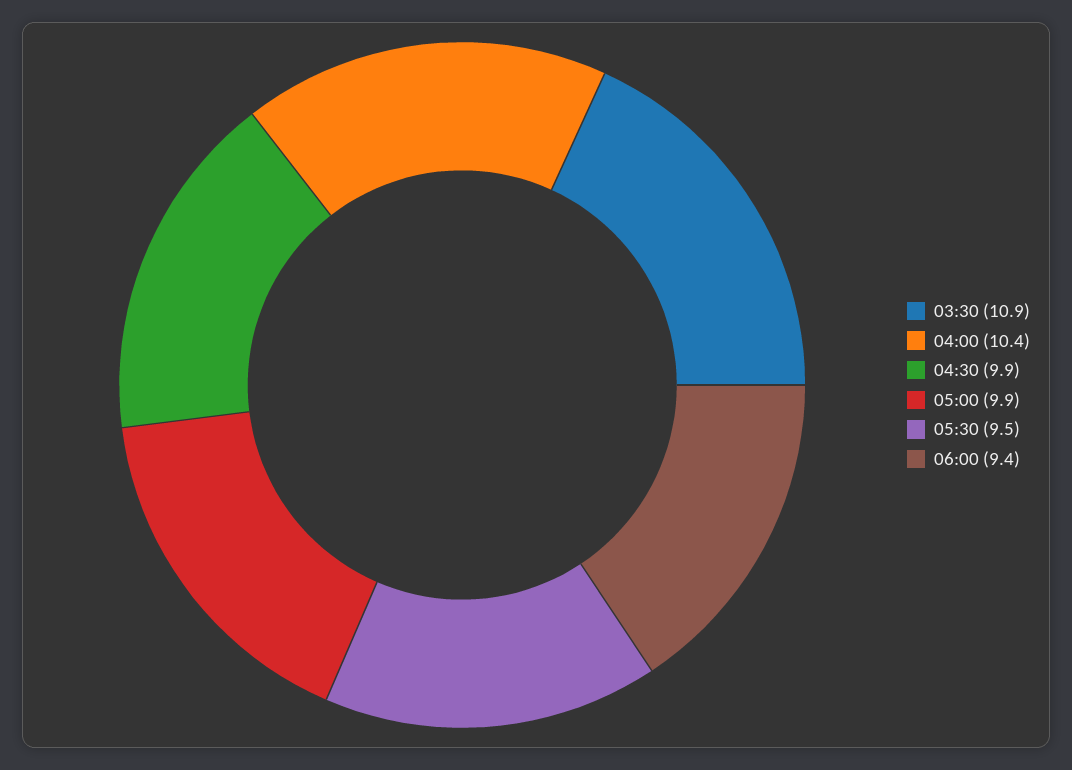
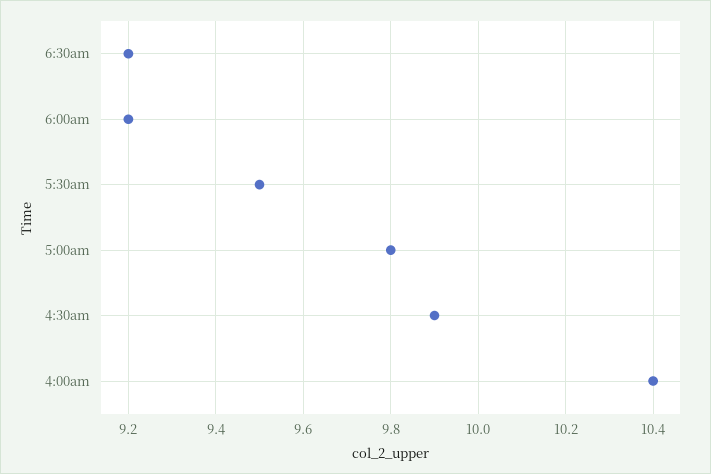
03:30: 10.9 -> none
05:00: 9.9 -> 9.8
06:00: 9.4 -> 9.2
6:30am: none -> 9.2

